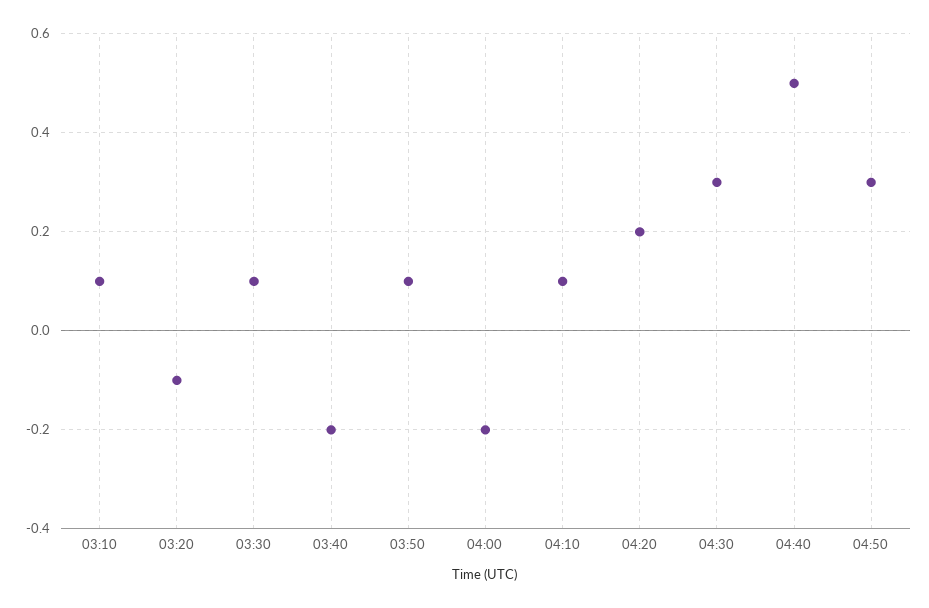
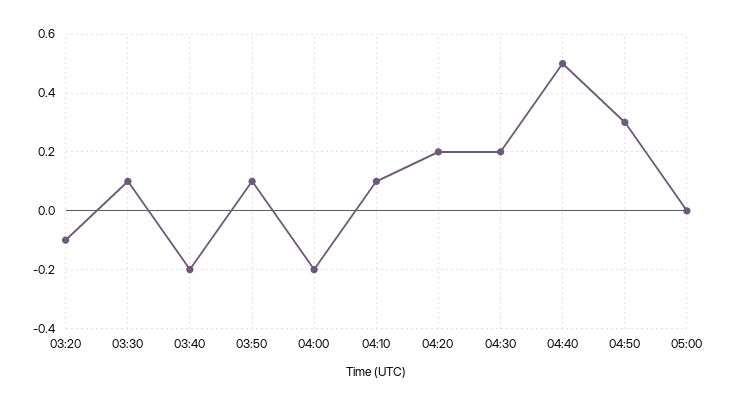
03:10: 0.1 -> none
04:30: 0.3 -> 0.2
05:00: none -> 0

